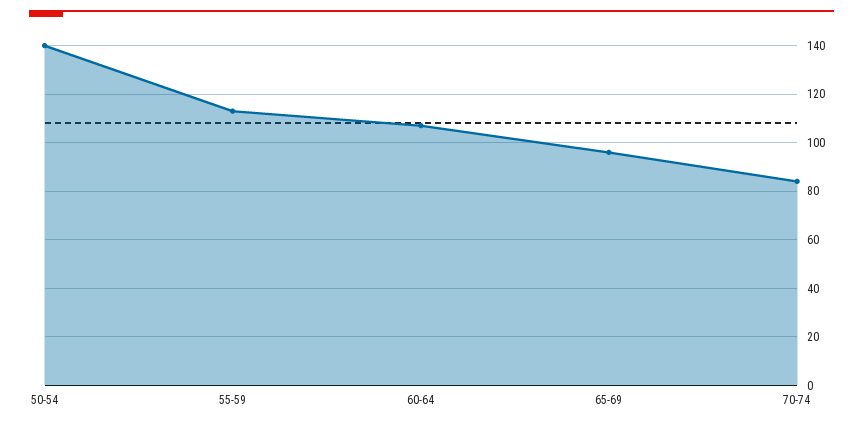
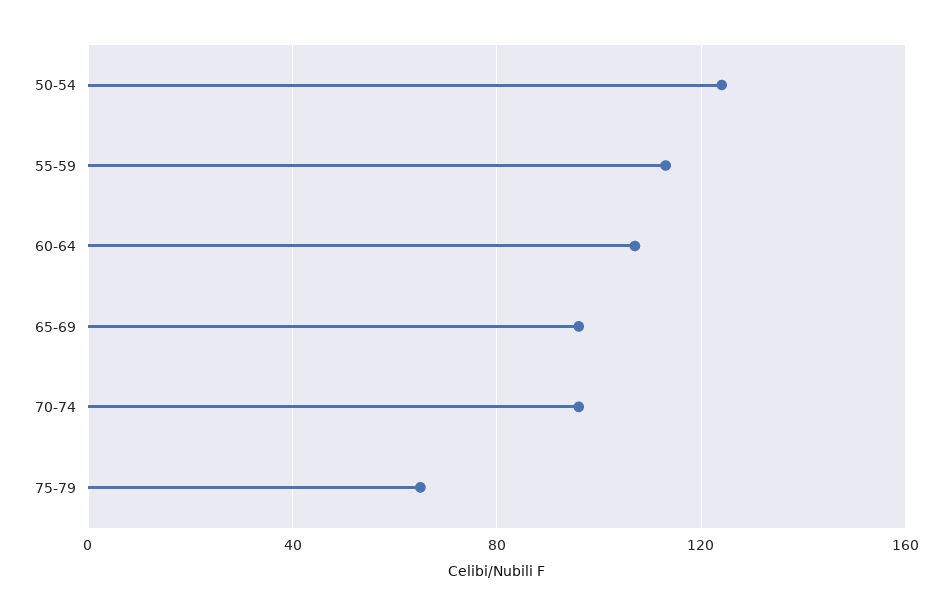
50-54: 140 -> 125
70-74: 85 -> 95
75-79: none -> 65

